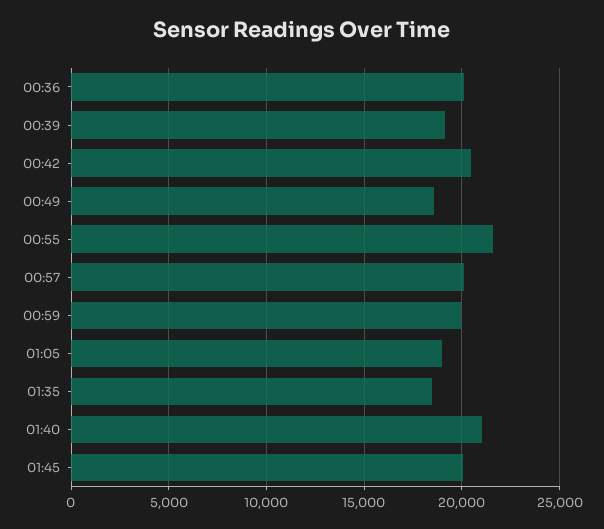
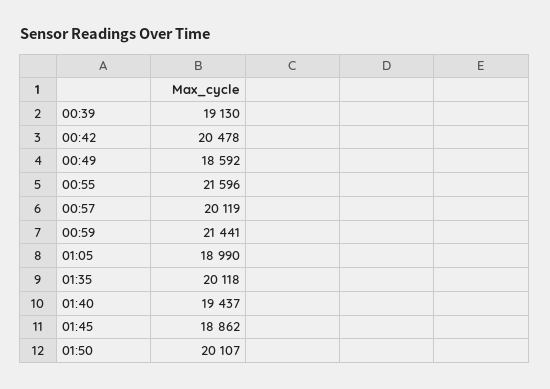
00:36: 20000 -> none
00:59: 20000 -> 21441
01:35: 18500 -> 20118
01:40: 21000 -> 19437
01:45: 20000 -> 18862
01:50: none -> 20107

